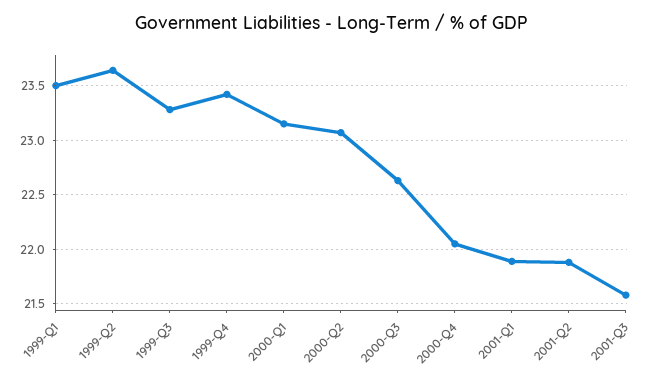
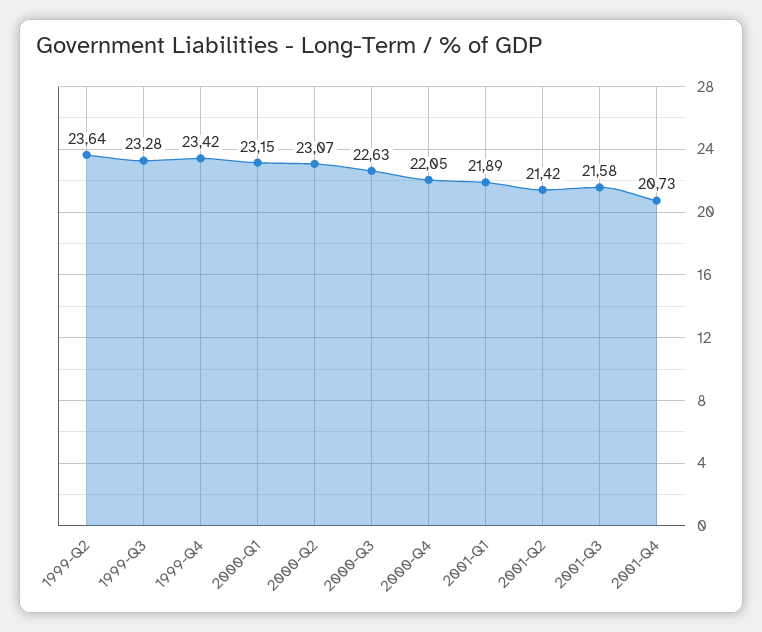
1999-Q1: 23.5 -> none
2001-Q2: 21.9 -> 21.42
2001-Q4: none -> 20.73

